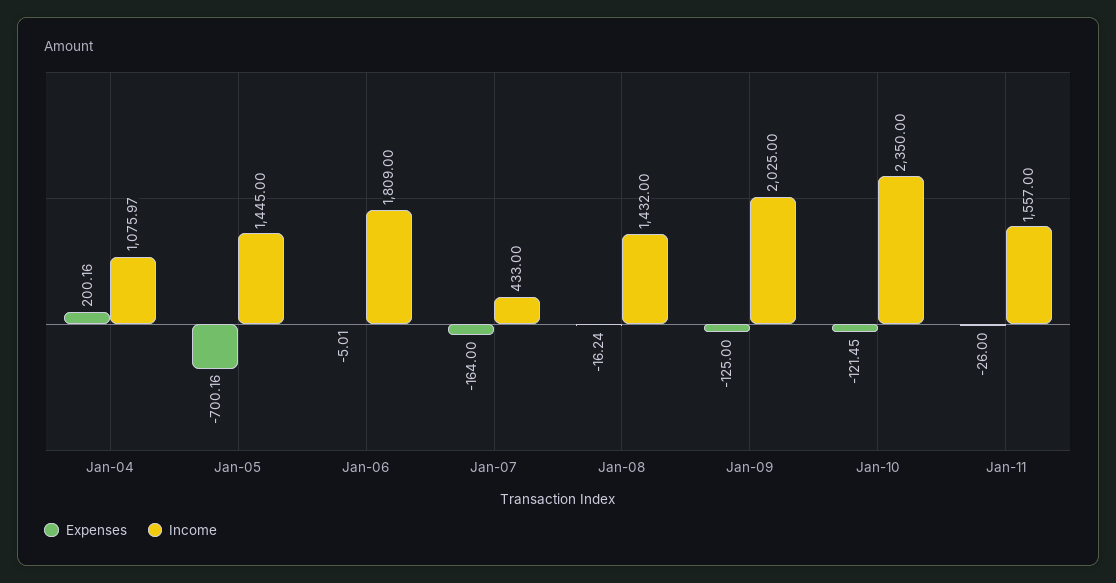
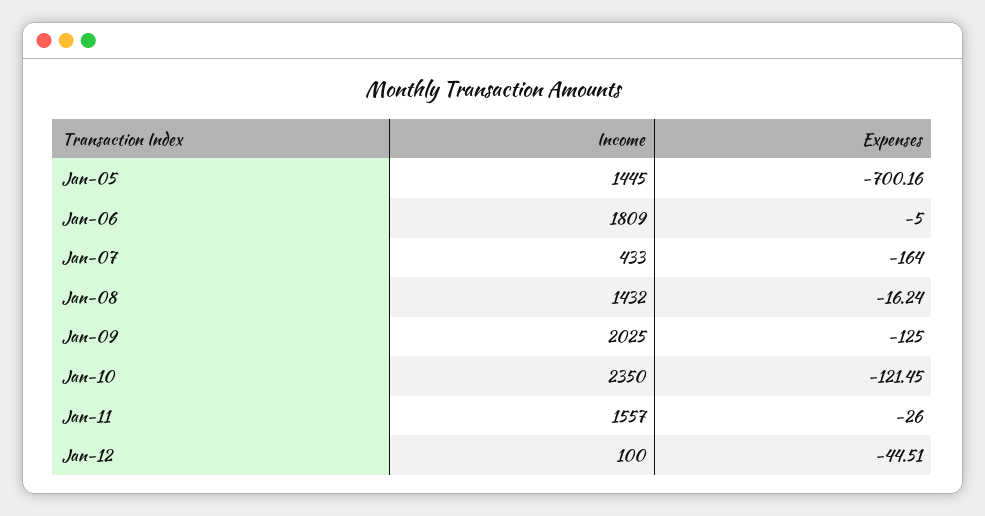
Expenses, Jan-04: 200.16 -> none
Income, Jan-04: 1075.97 -> none
Expenses, Jan-06: -5.01 -> -5
Income, Jan-12: none -> 100
Expenses, Jan-12: none -> -44.51

